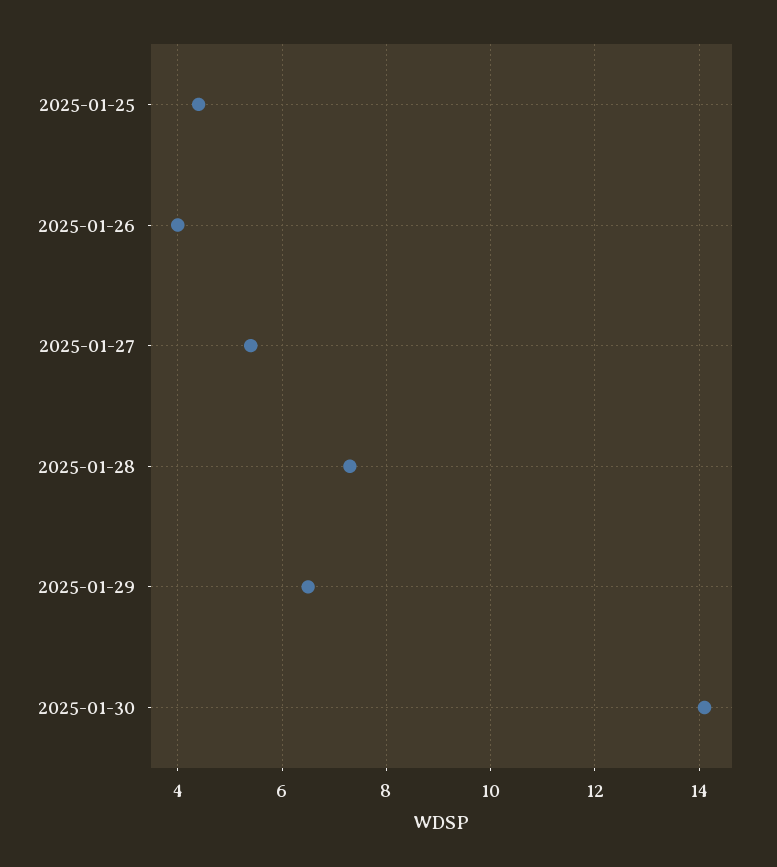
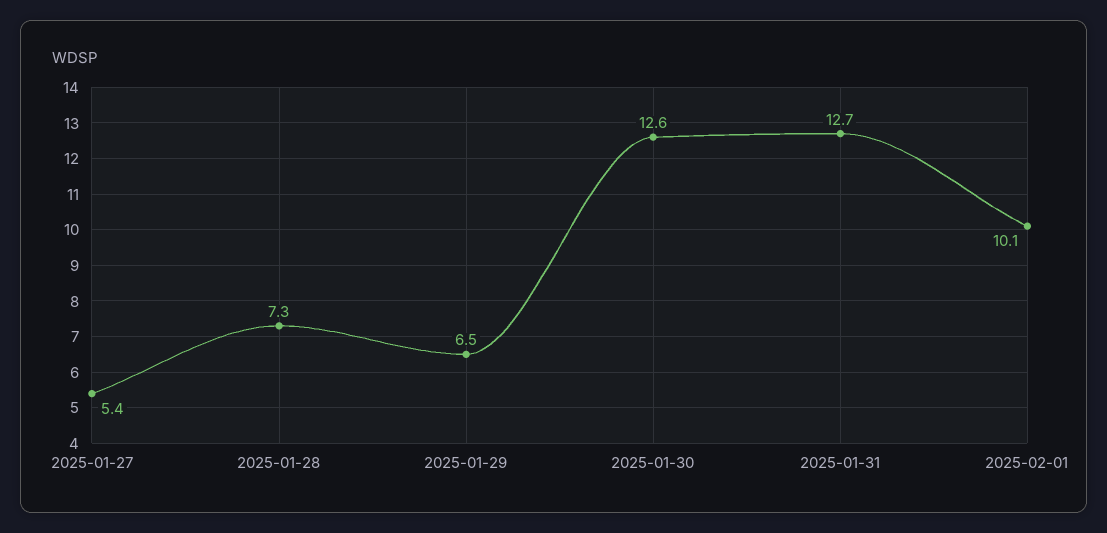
2025-01-25: 4.5 -> none
2025-01-26: 4 -> none
2025-01-30: 14 -> 12.6
2025-01-31: none -> 12.7
2025-02-01: none -> 10.1

